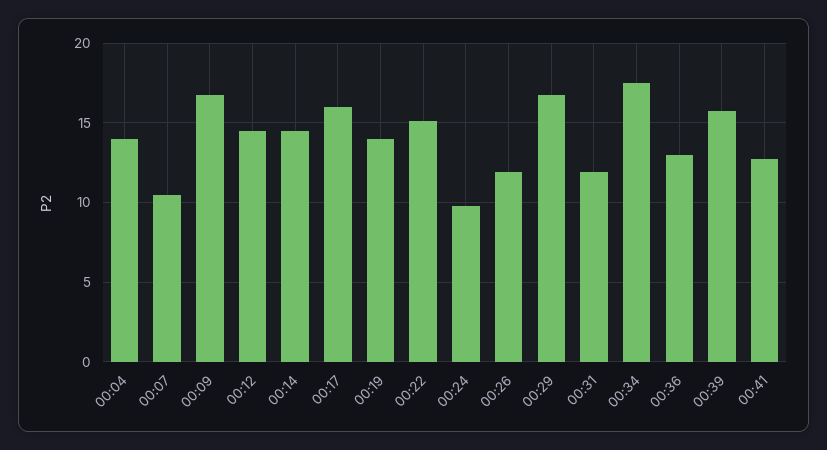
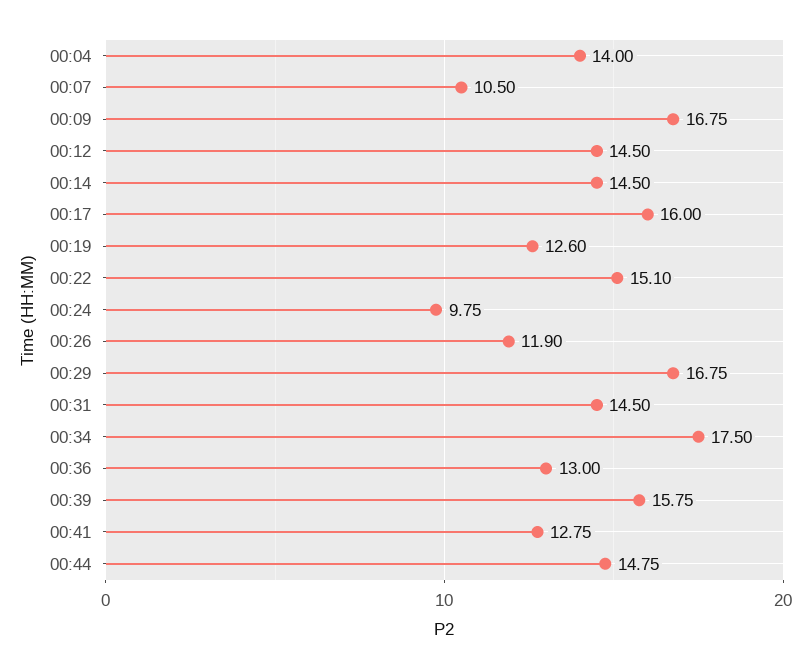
00:19: 14 -> 12.6
00:31: 12 -> 14.5
00:44: none -> 14.75

